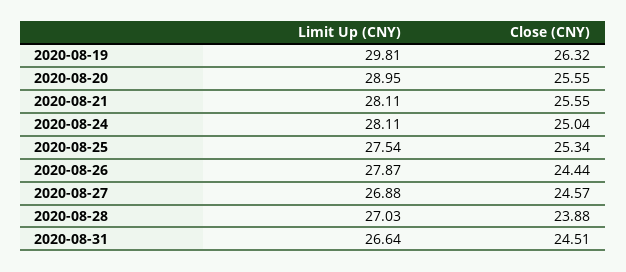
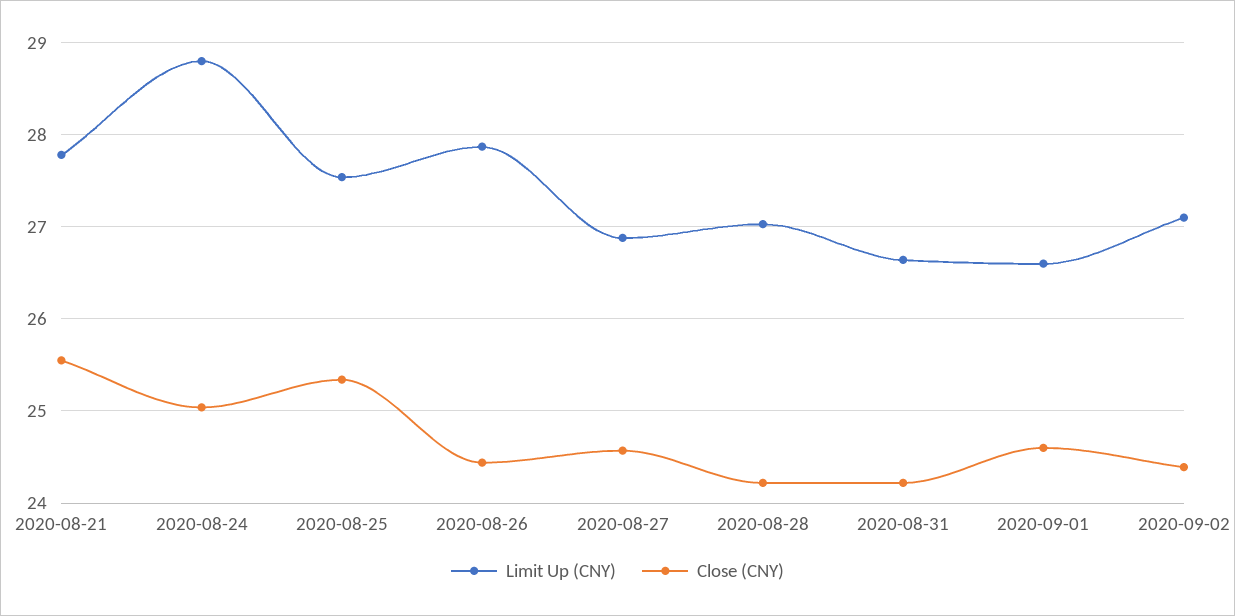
Limit Up (CNY), 2020-08-19: 29.81 -> none
Close (CNY), 2020-08-19: 26.32 -> none
Limit Up (CNY), 2020-08-20: 28.95 -> none
Close (CNY), 2020-08-20: 25.55 -> none
Limit Up (CNY), 2020-08-21: 28.11 -> 27.8
Limit Up (CNY), 2020-08-24: 28.11 -> 28.8
Close (CNY), 2020-08-28: 23.88 -> 24.2
Close (CNY), 2020-08-31: 24.51 -> 24.2
Limit Up (CNY), 2020-09-01: none -> 26.6
Close (CNY), 2020-09-01: none -> 24.6
Limit Up (CNY), 2020-09-02: none -> 27.1
Close (CNY), 2020-09-02: none -> 24.4

